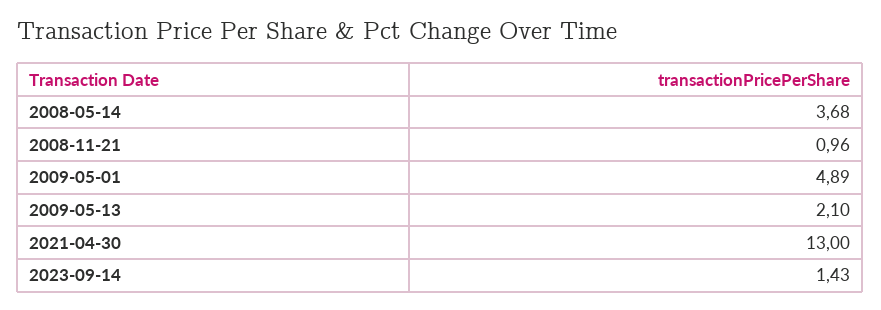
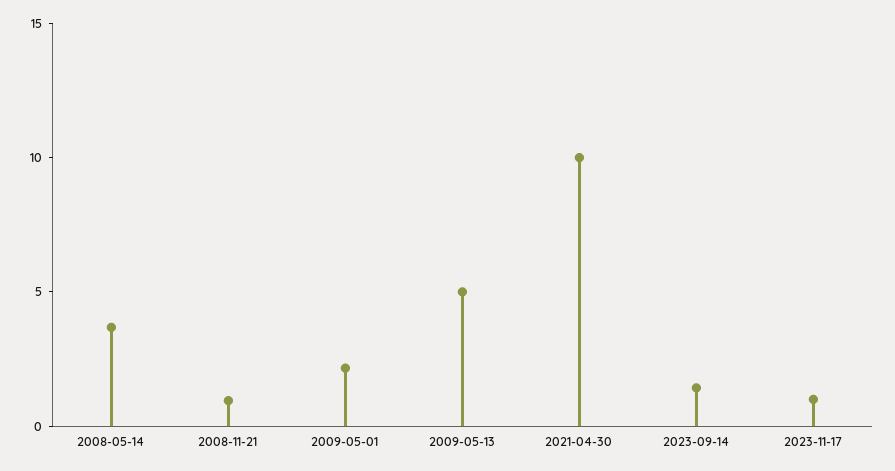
2009-05-01: 4.89 -> 2
2009-05-13: 2.1 -> 5
2021-04-30: 13 -> 10
2023-11-17: none -> 1

